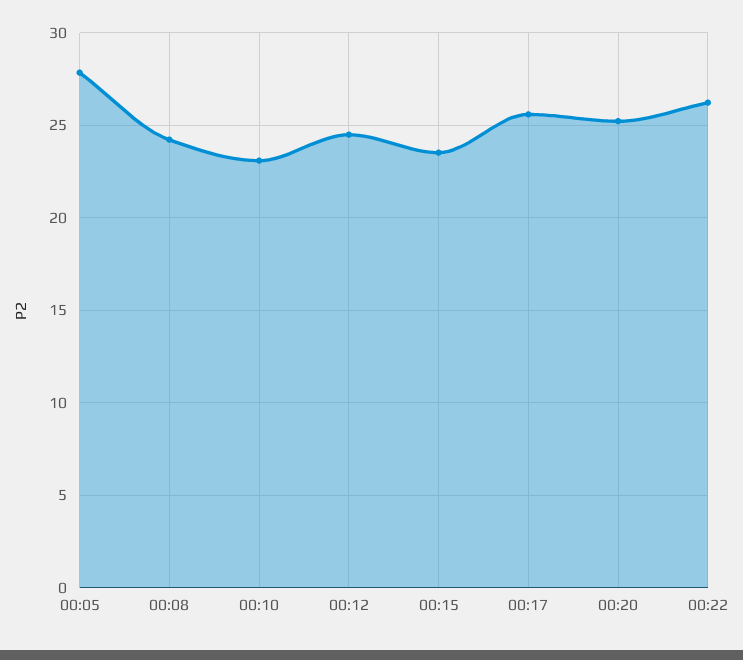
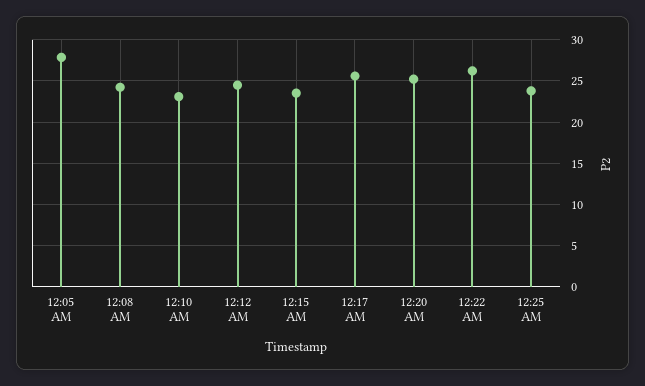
12:25 AM: none -> 24

